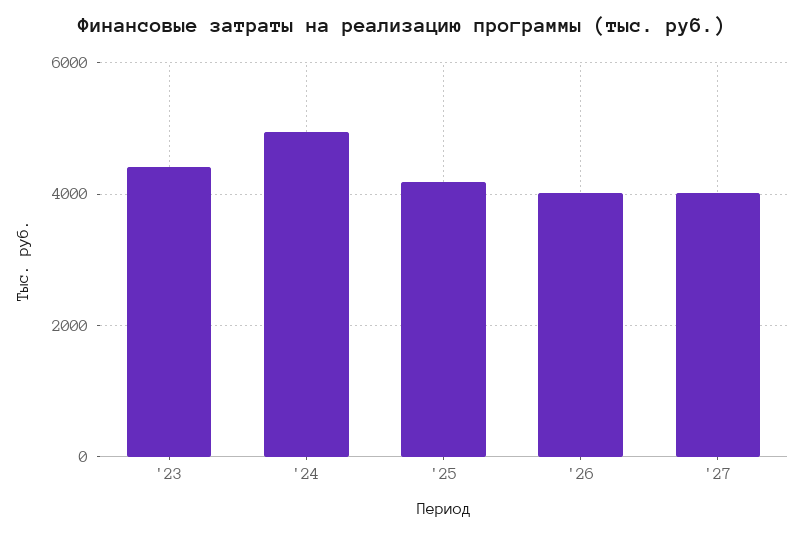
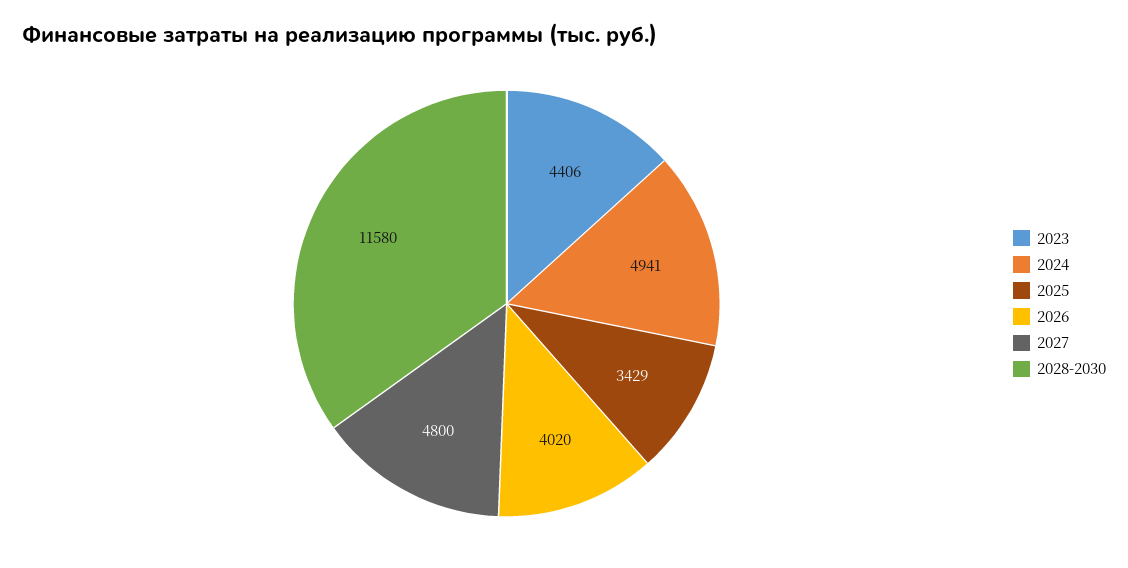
'25: 4200 -> 3429
'27: 4000 -> 4800
2028-2030: none -> 11580

